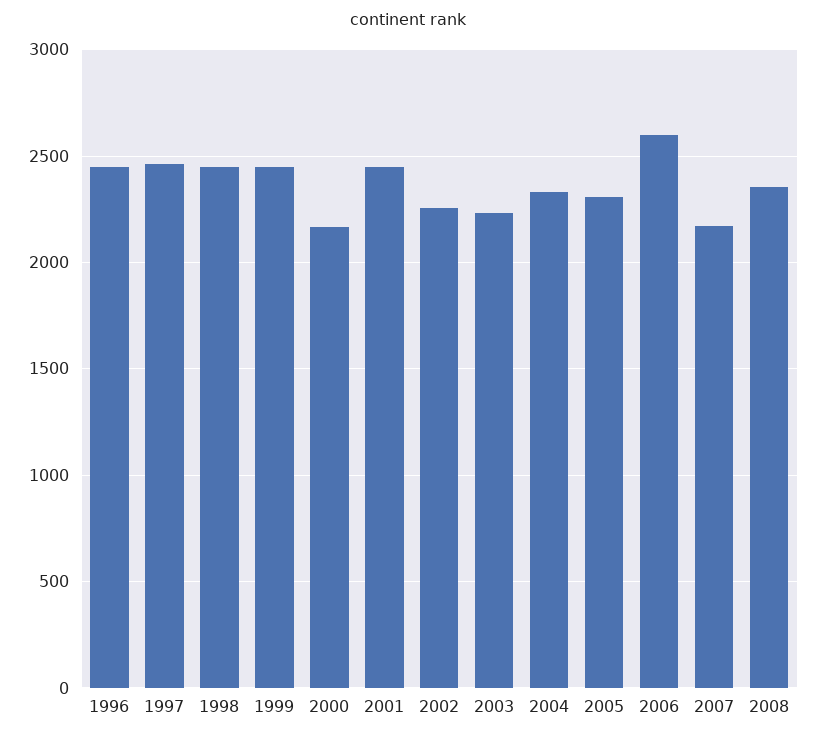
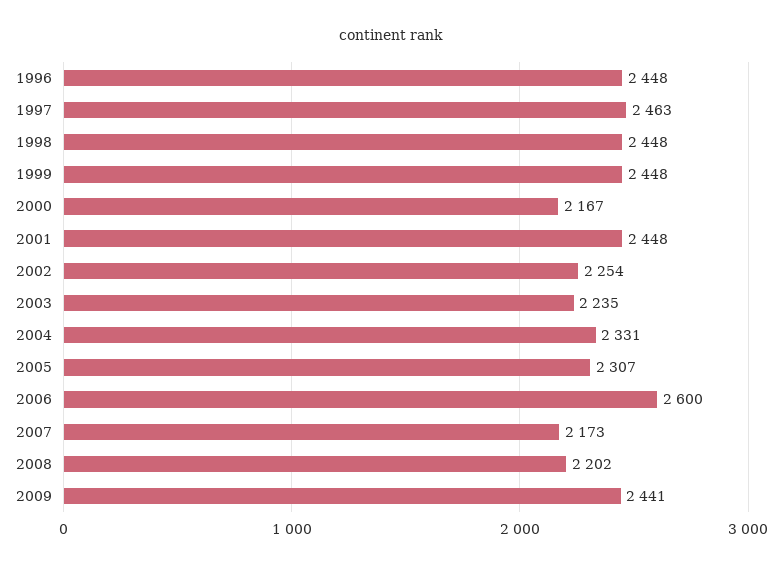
2008: 2350 -> 2202
2009: none -> 2441

